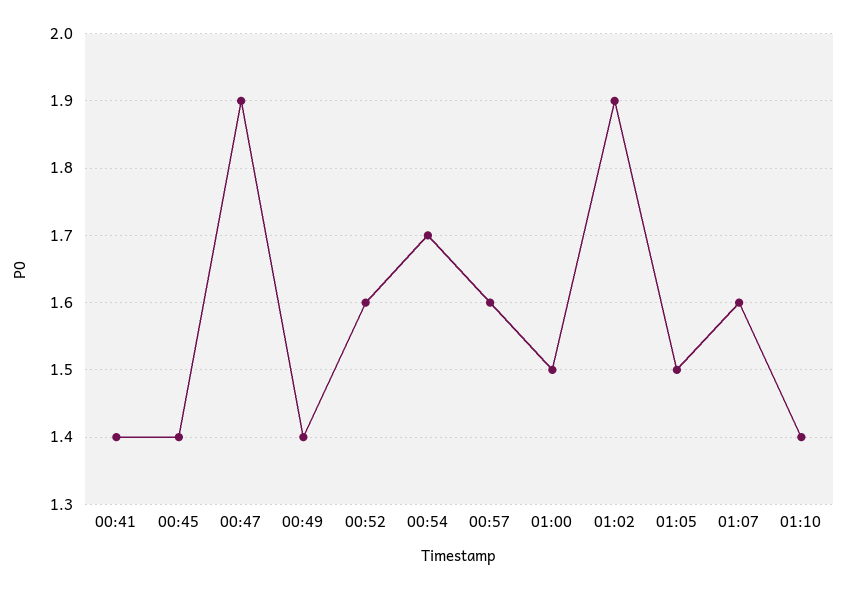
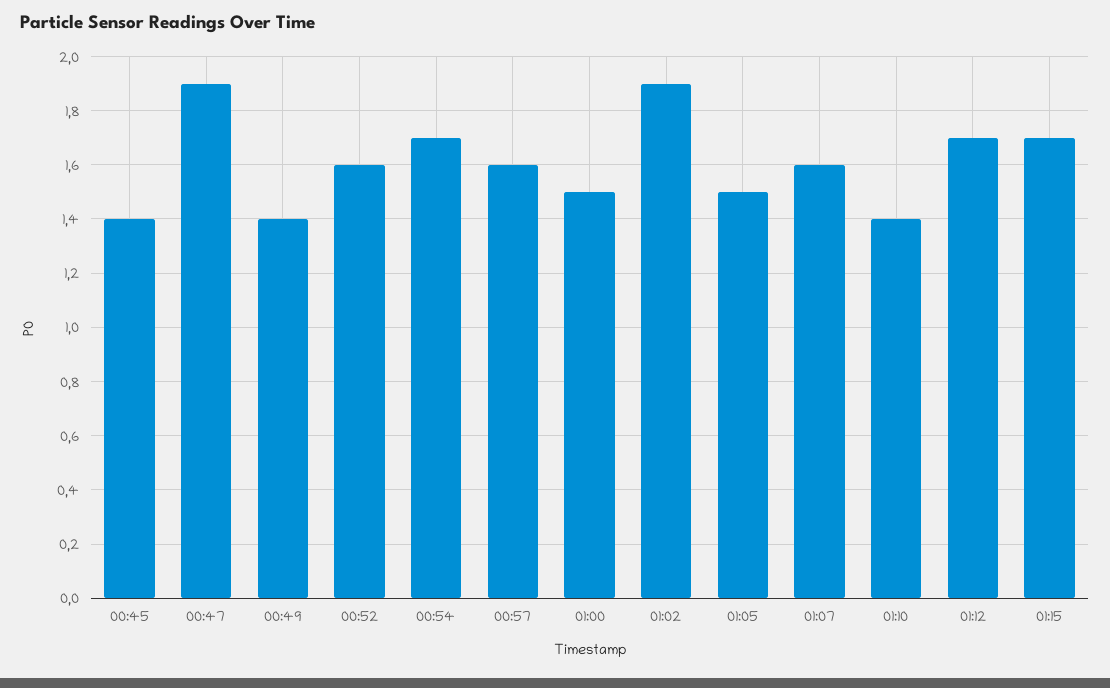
00:41: 1.4 -> none
01:12: none -> 1.7
01:15: none -> 1.7

